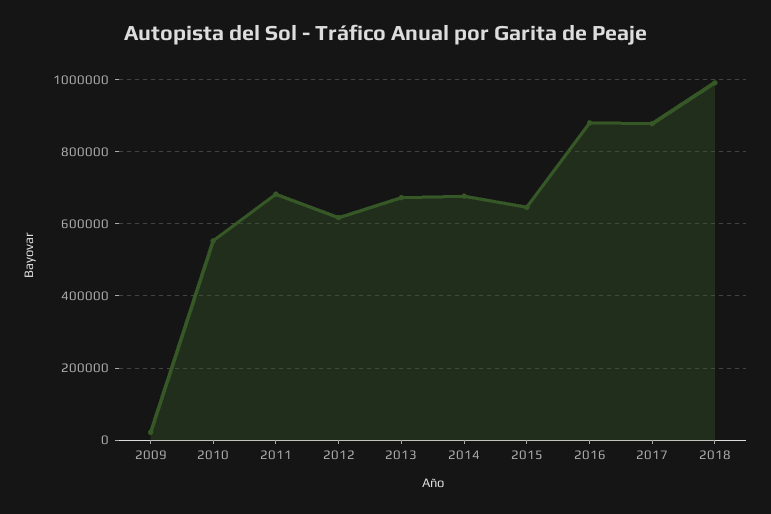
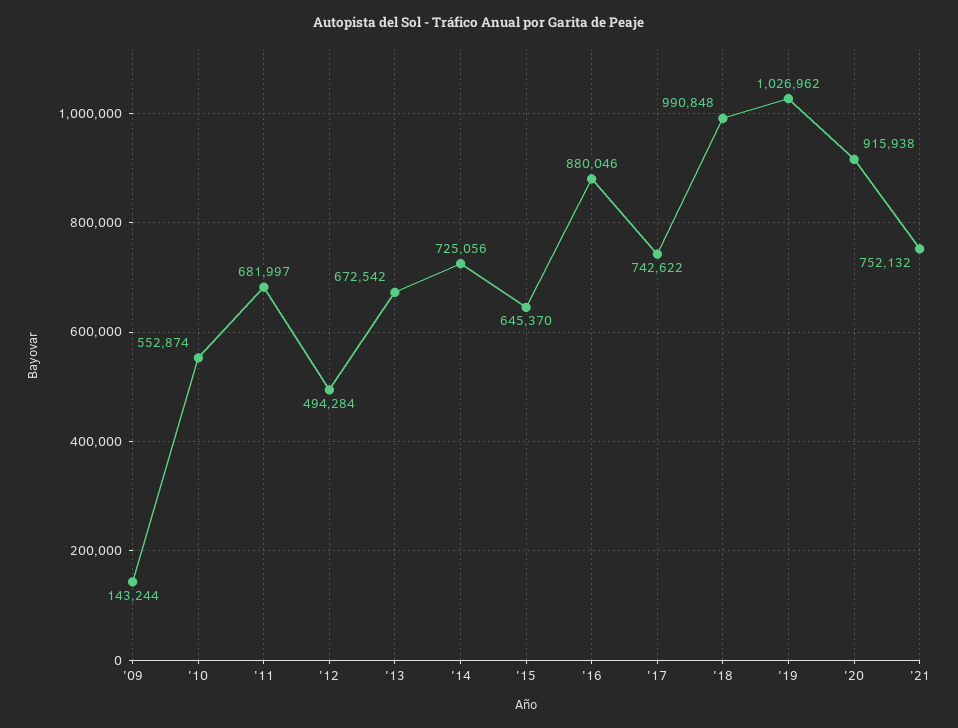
2009: 20000 -> 143244
2012: 620000 -> 494284
2014: 680000 -> 725056
2017: 880000 -> 742622
'19: none -> 1026962
'20: none -> 915938
'21: none -> 752132

